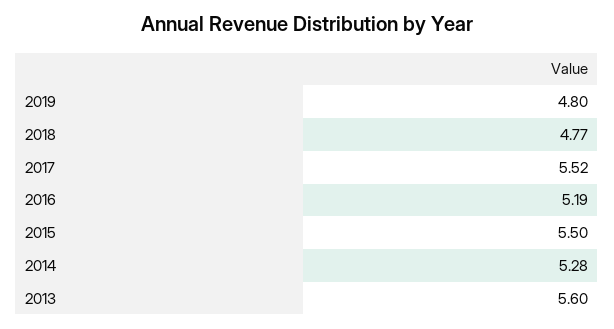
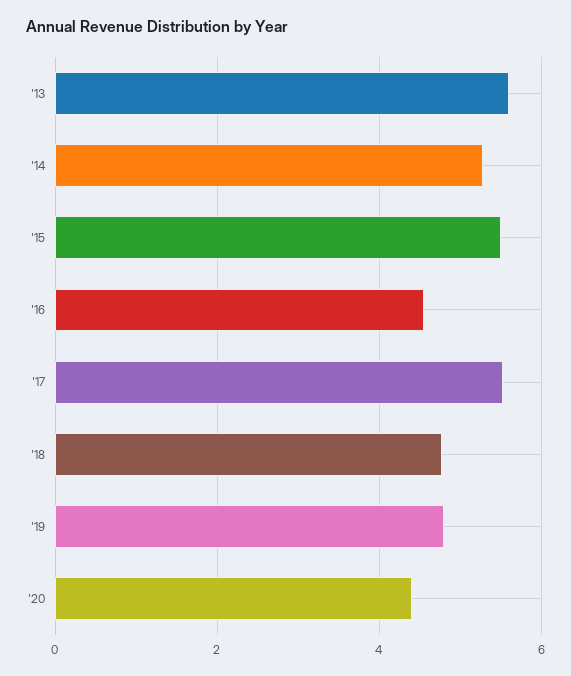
2016: 5.19 -> 4.6
'20: none -> 4.4

